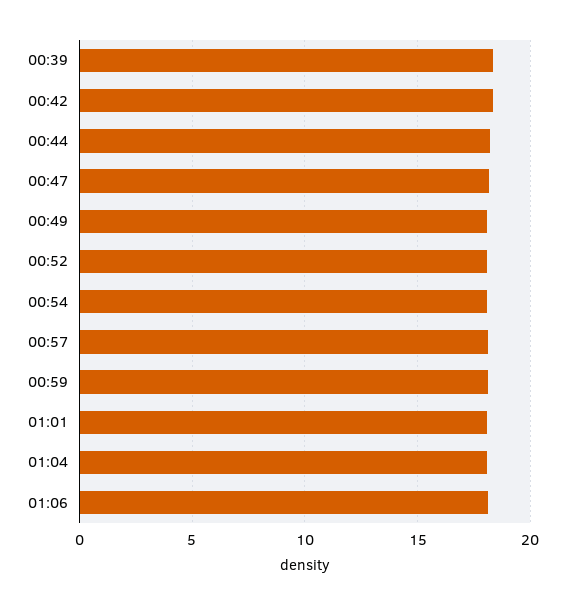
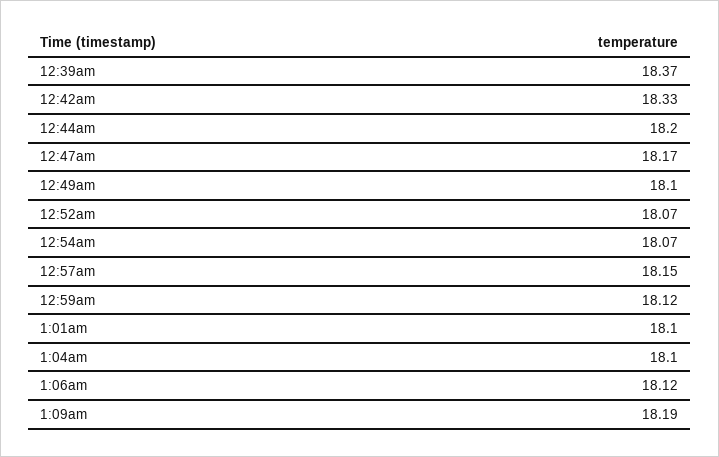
1:09am: none -> 18.19

